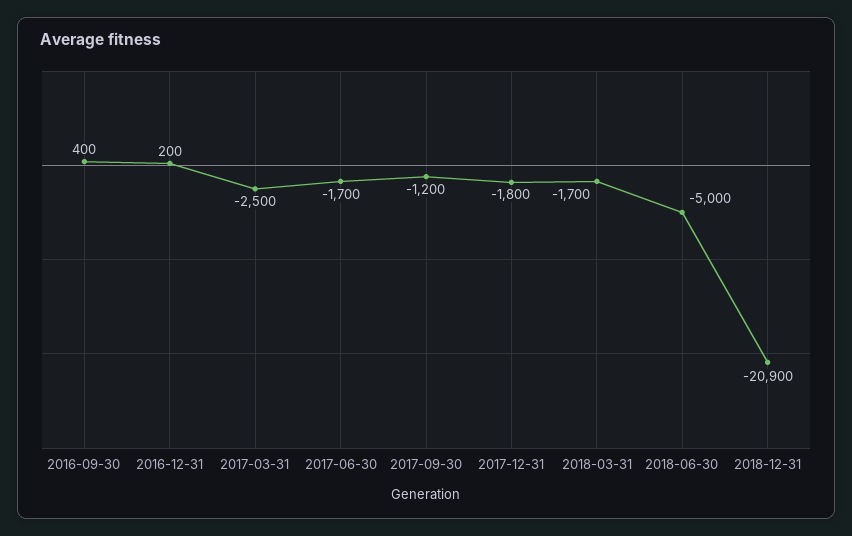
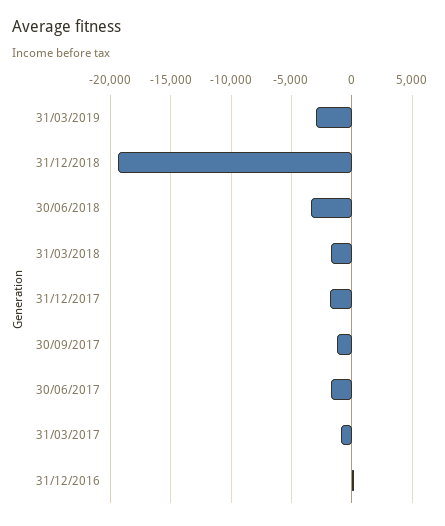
2016-09-30: 400 -> none
2017-03-31: -2500 -> -1000
2018-06-30: -5000 -> -3500
2018-12-31: -20900 -> -19500
31/03/2019: none -> -3000

